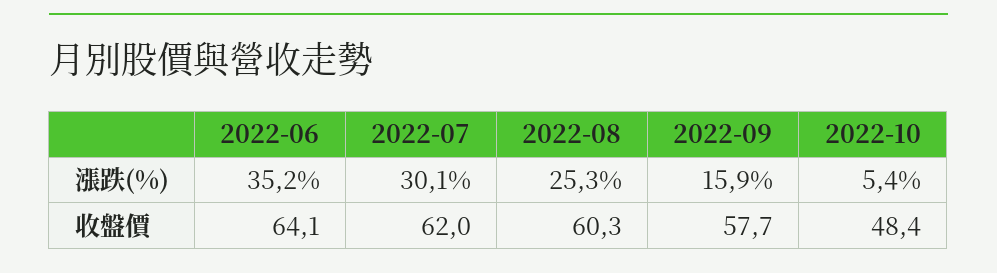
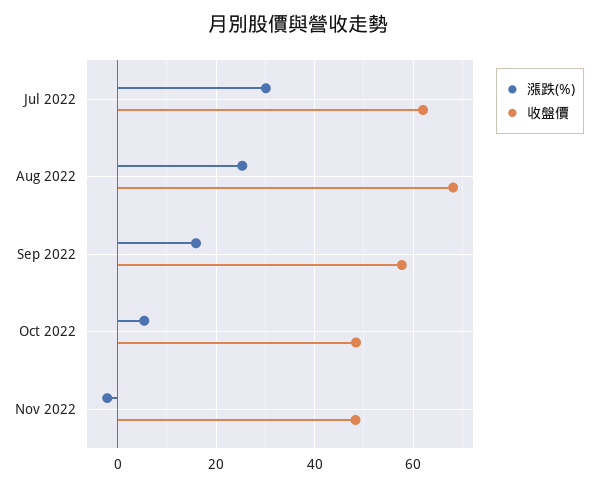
漲跌(%), 2022-06: 35.2 -> none
收盤價, 2022-06: 64.1 -> none
收盤價, 2022-08: 60.3 -> 68
漲跌(%), Nov 2022: none -> -2
收盤價, Nov 2022: none -> 48

